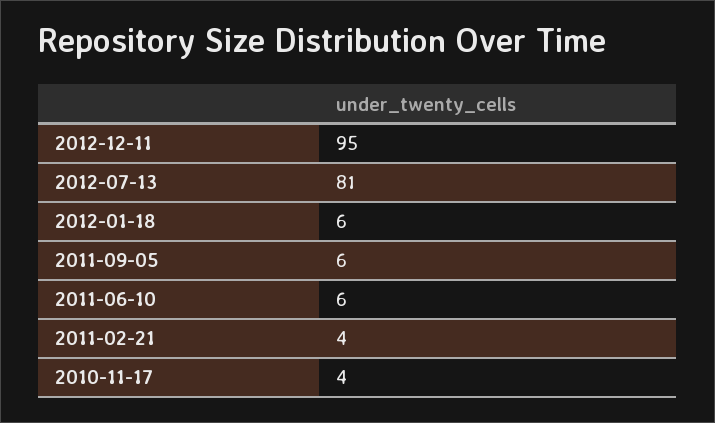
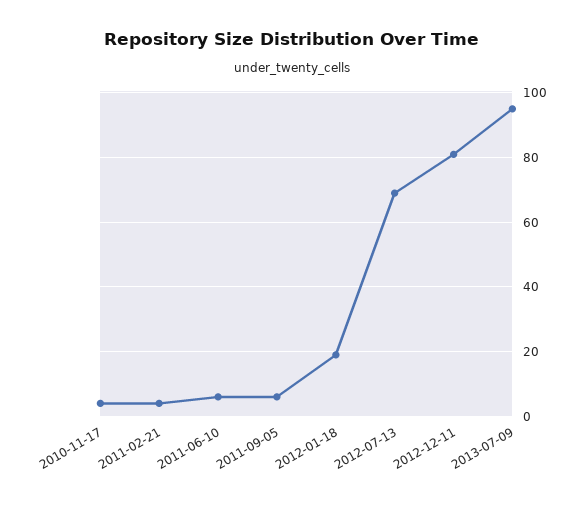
2012-12-11: 95 -> 80
2012-07-13: 81 -> 70
2012-01-18: 6 -> 20
2013-07-09: none -> 95

